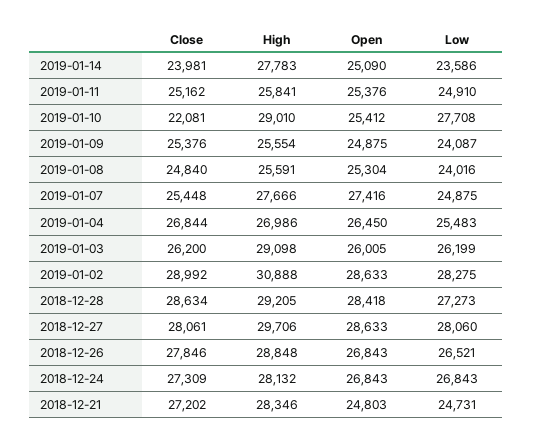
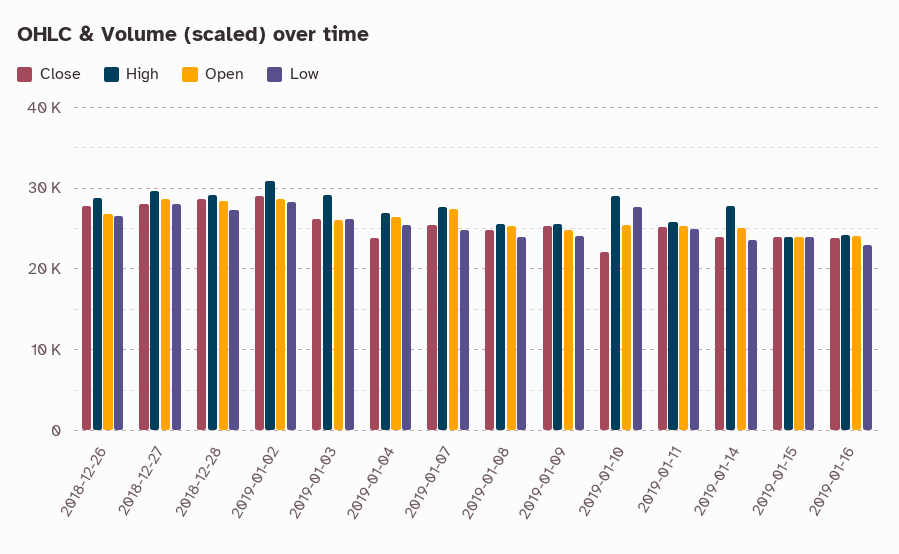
Close, 2019-01-04: 26844 -> 24000
Close, 2018-12-24: 27309 -> none
High, 2018-12-24: 28132 -> none
Open, 2018-12-24: 26843 -> none
Low, 2018-12-24: 26843 -> none
Close, 2018-12-21: 27202 -> none
High, 2018-12-21: 28346 -> none
Open, 2018-12-21: 24803 -> none
Low, 2018-12-21: 24731 -> none
Close, 2019-01-15: none -> 24000
High, 2019-01-15: none -> 24000
Open, 2019-01-15: none -> 24000
Low, 2019-01-15: none -> 24000
Close, 2019-01-16: none -> 24000
High, 2019-01-16: none -> 24000
Open, 2019-01-16: none -> 24000
Low, 2019-01-16: none -> 23000

